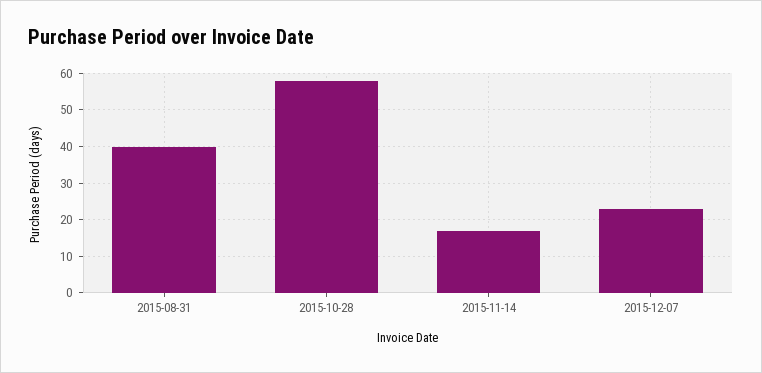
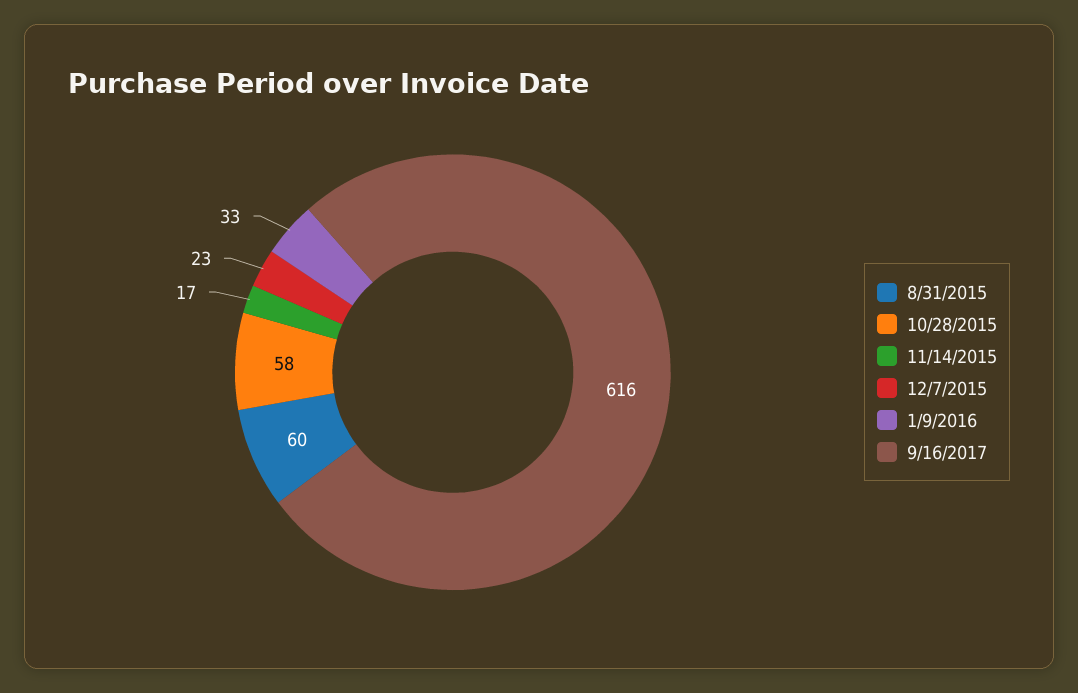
2015-08-31: 40 -> 60
1/9/2016: none -> 33
9/16/2017: none -> 616

